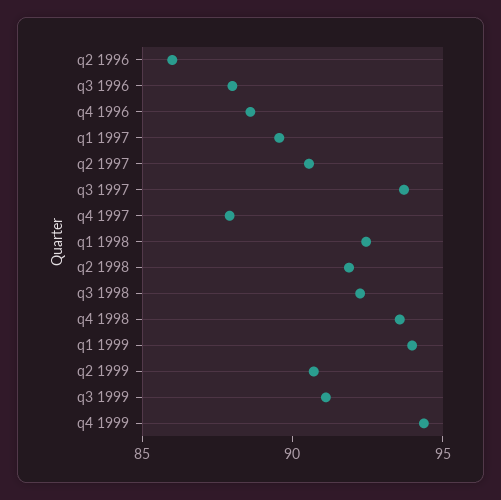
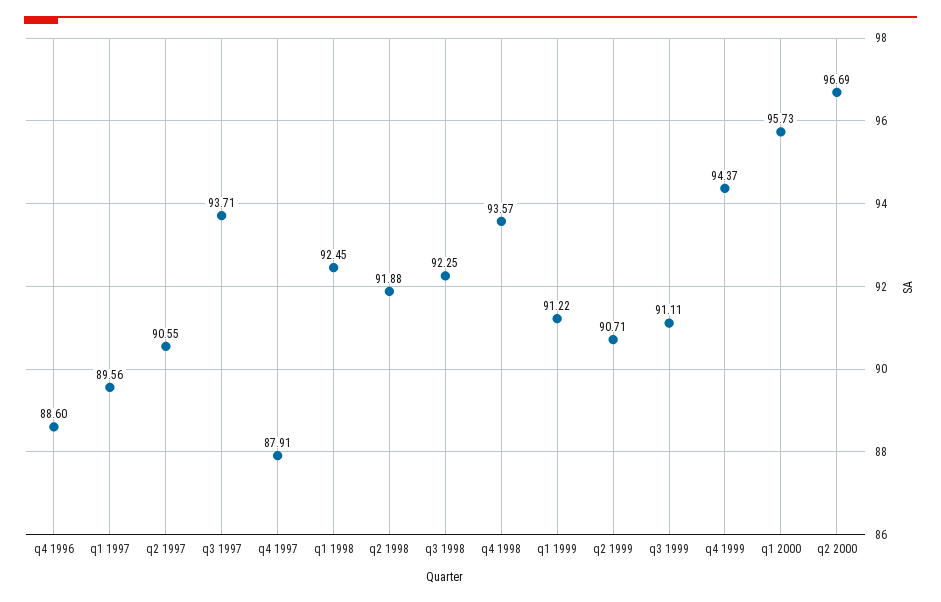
q2 1996: 86 -> none
q3 1996: 88 -> none
q1 1999: 94 -> 91.22
q1 2000: none -> 95.73
q2 2000: none -> 96.69

